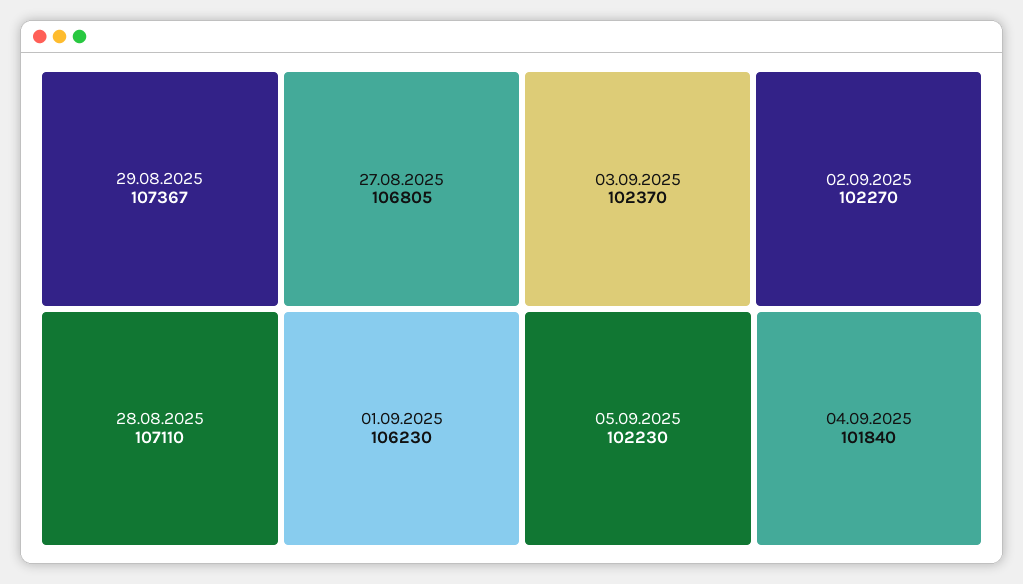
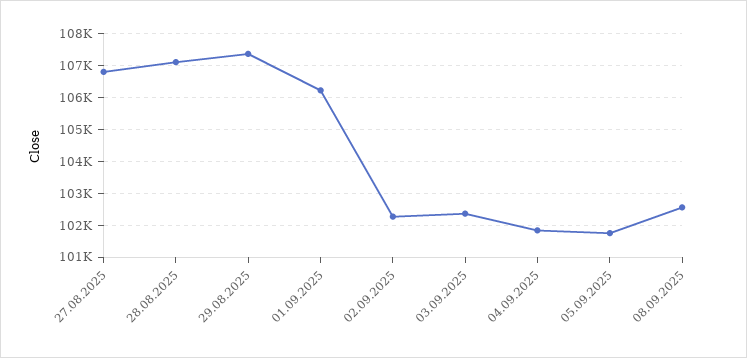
05.09.2025: 102230 -> 101800
08.09.2025: none -> 102600

